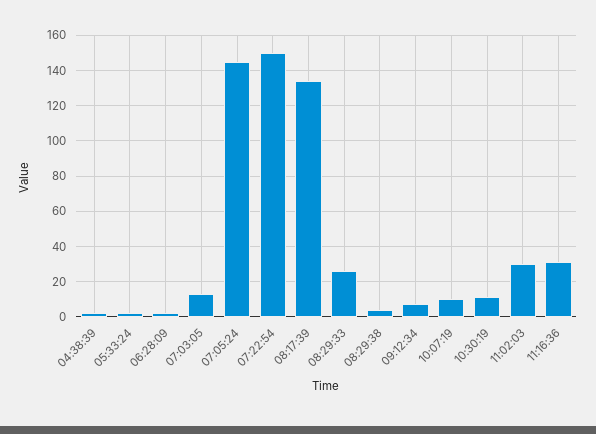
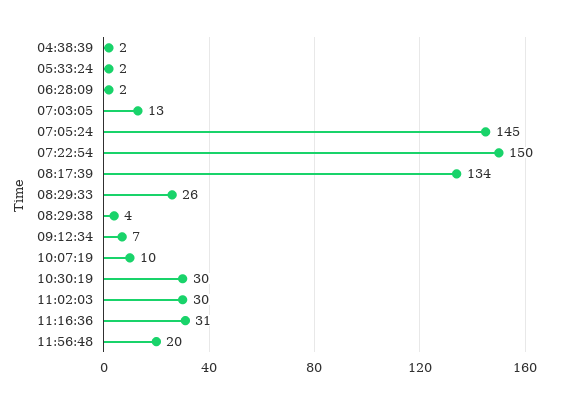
10:30:19: 10 -> 30
11:56:48: none -> 20

